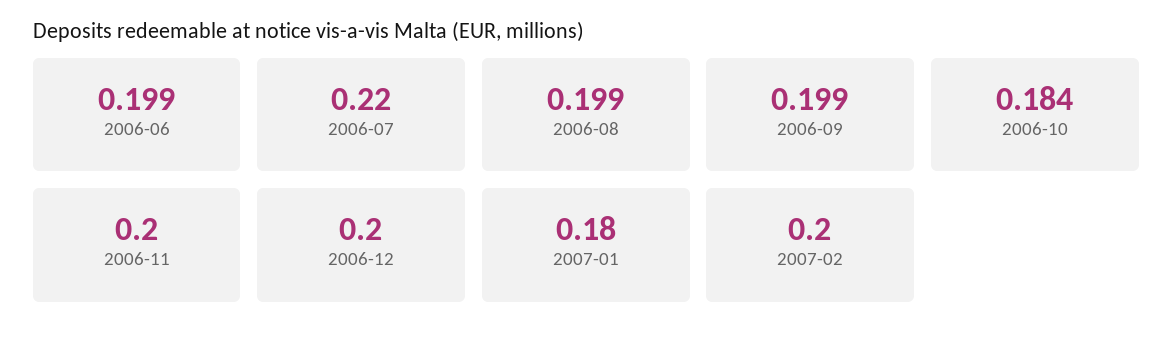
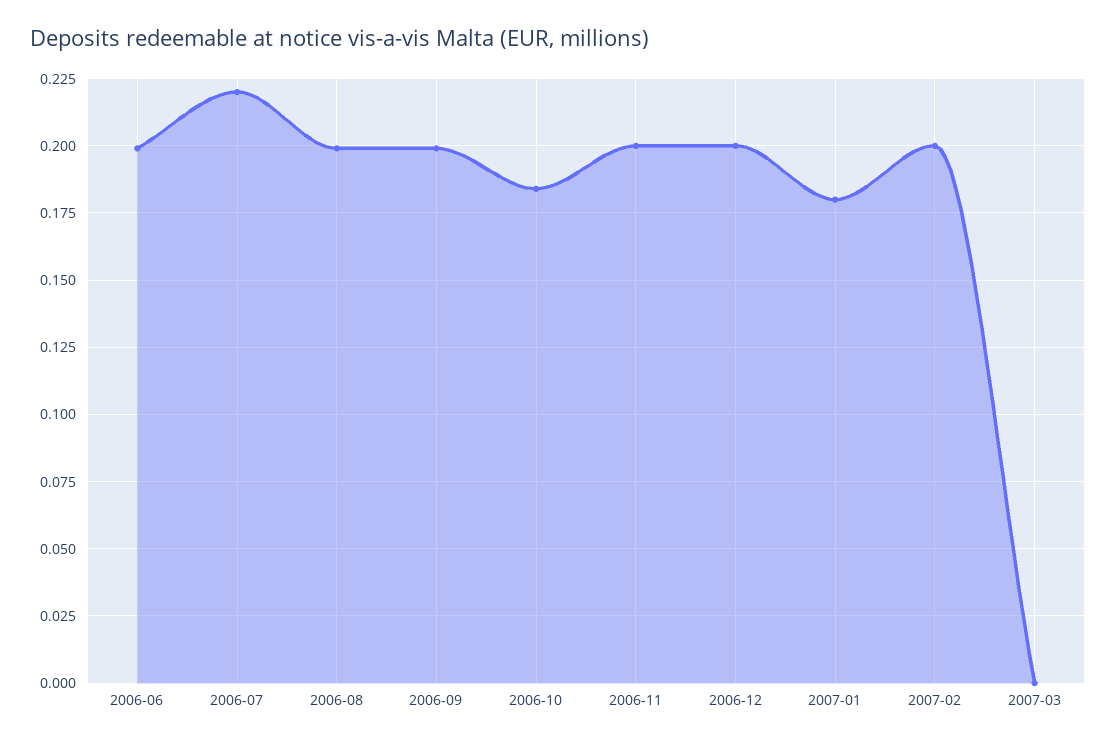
2007-03: none -> 0

